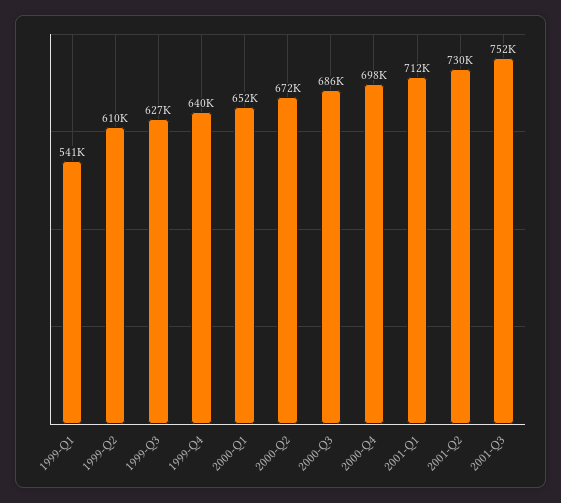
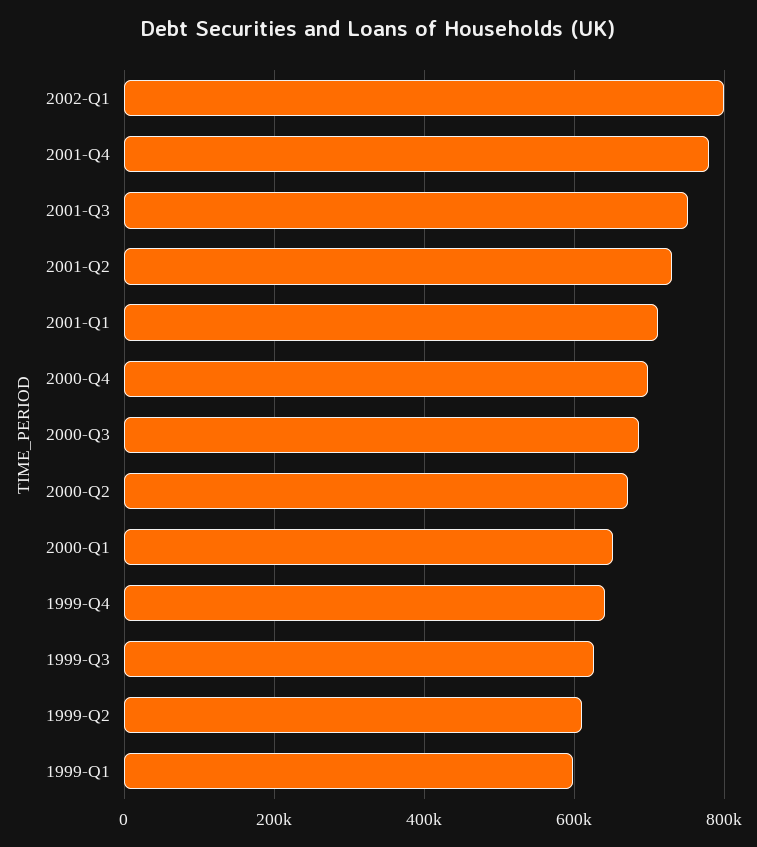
1999-Q1: 541000 -> 600000
2002-Q1: none -> 800000
2001-Q4: none -> 780000

